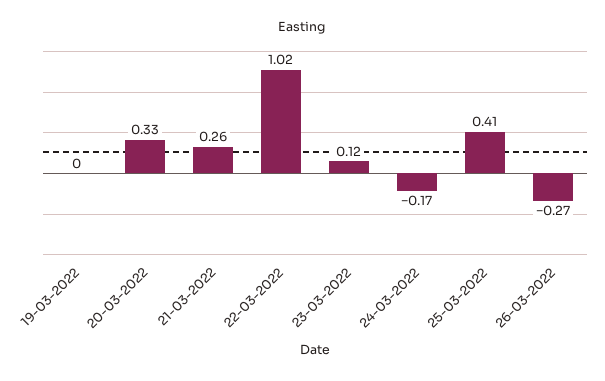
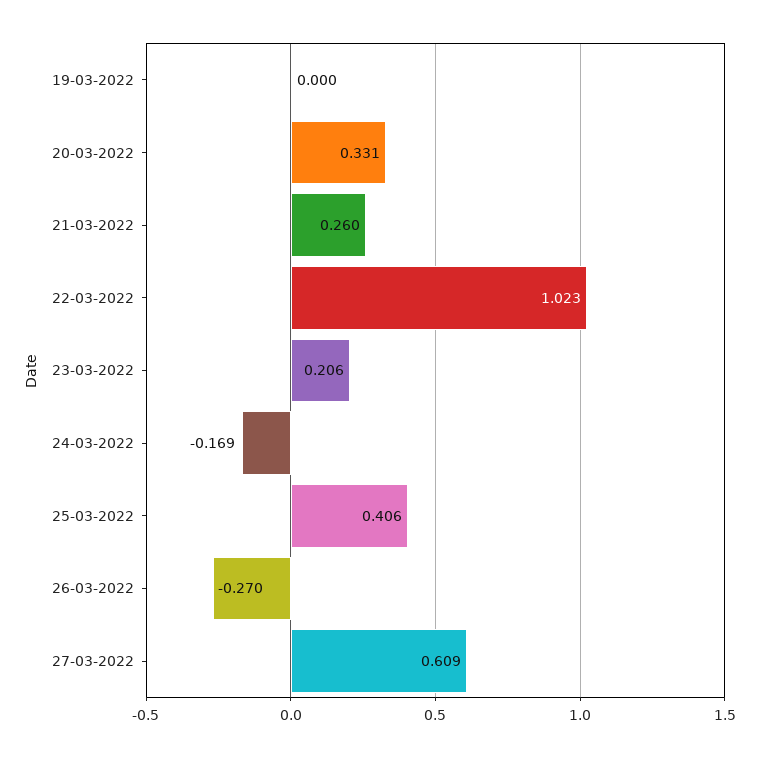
23-03-2022: 0.12 -> 0.206
27-03-2022: none -> 0.609

